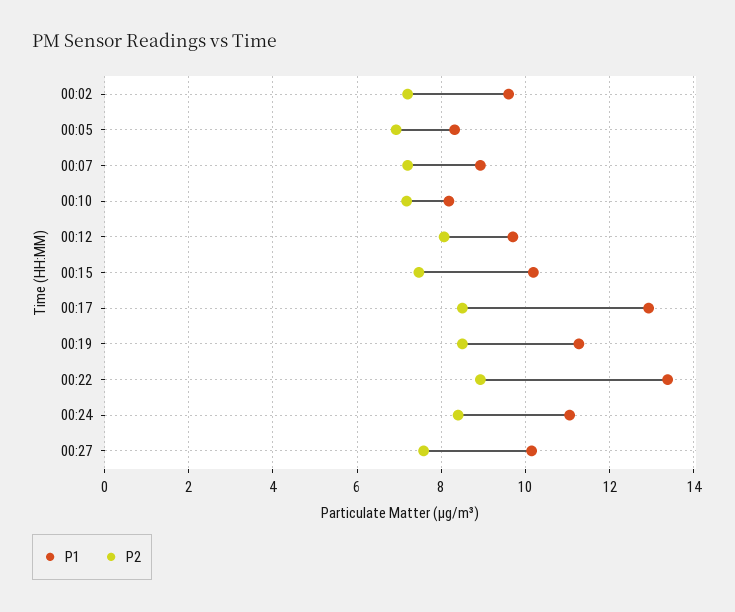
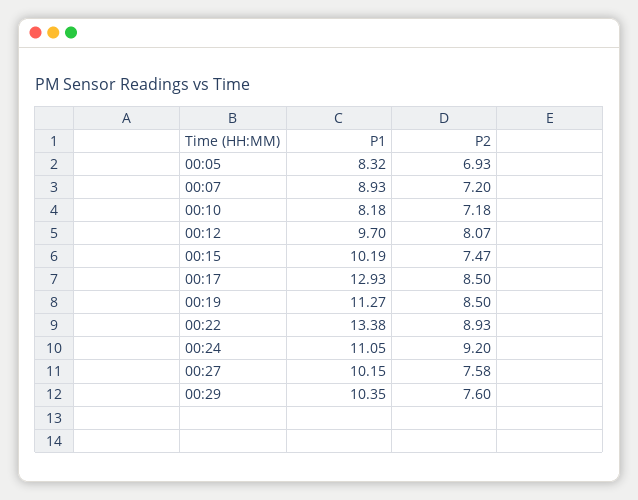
P1, 00:02: 9.6 -> none
P2, 00:02: 7.2 -> none
P2, 00:24: 8.4 -> 9.2
P1, 00:29: none -> 10.35
P2, 00:29: none -> 7.6

